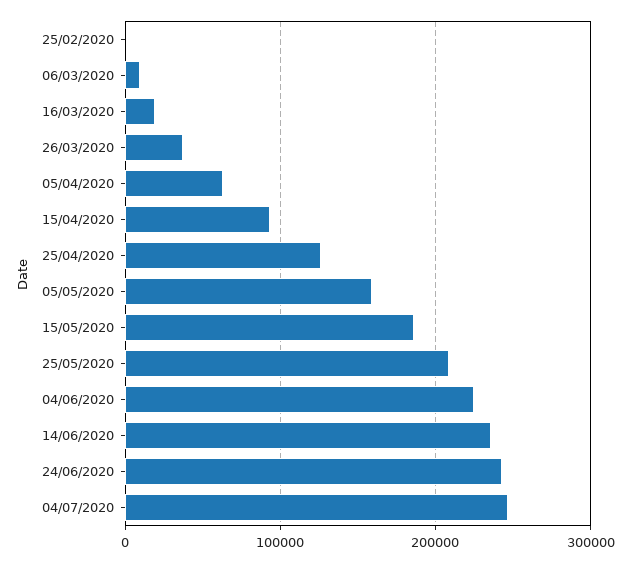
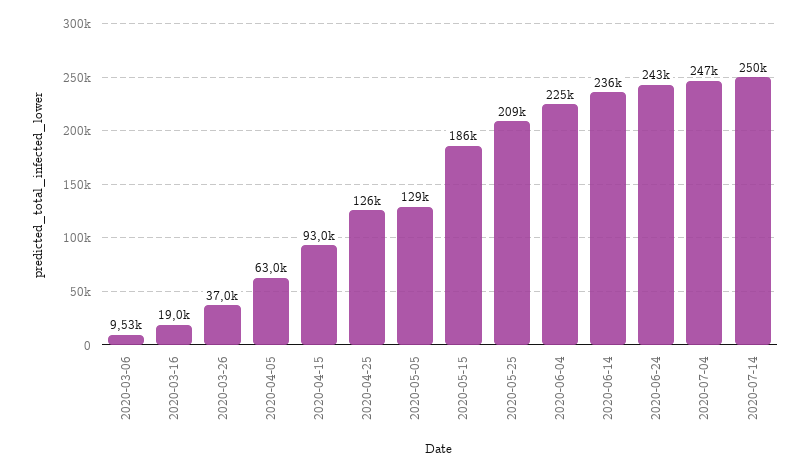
25/02/2020: 0 -> none
05/05/2020: 160000 -> 129000
2020-07-14: none -> 250000

